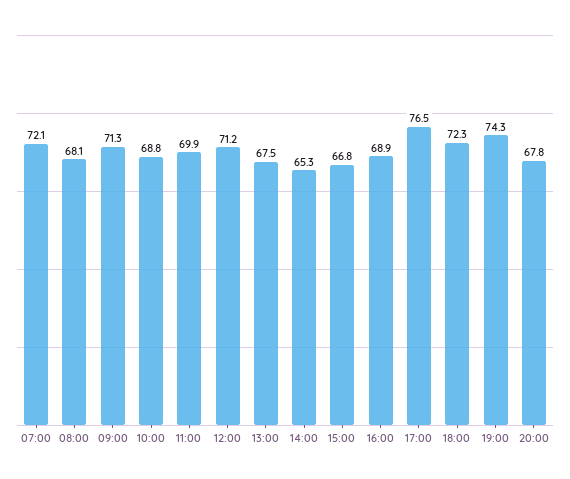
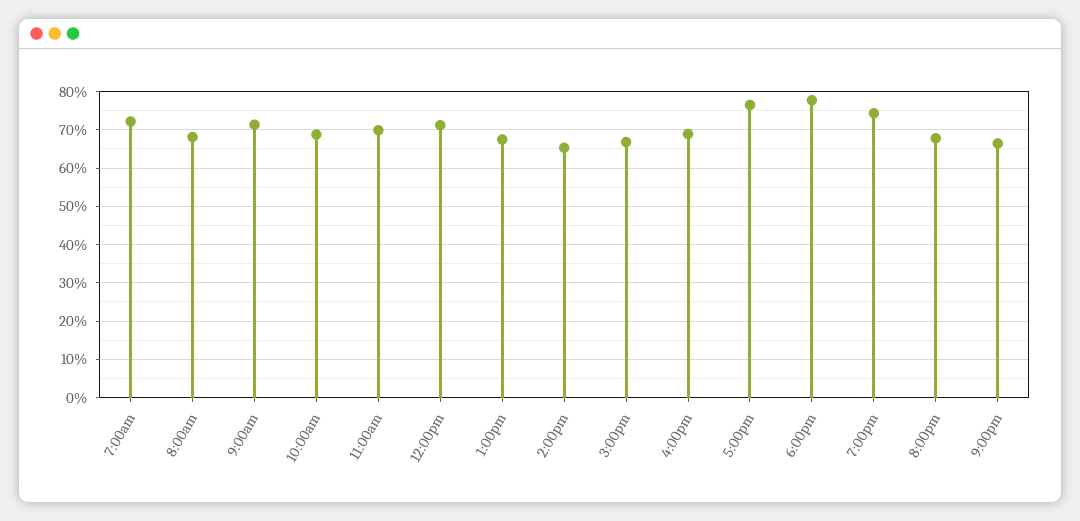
18:00: 72.3 -> 78
9:00pm: none -> 66

